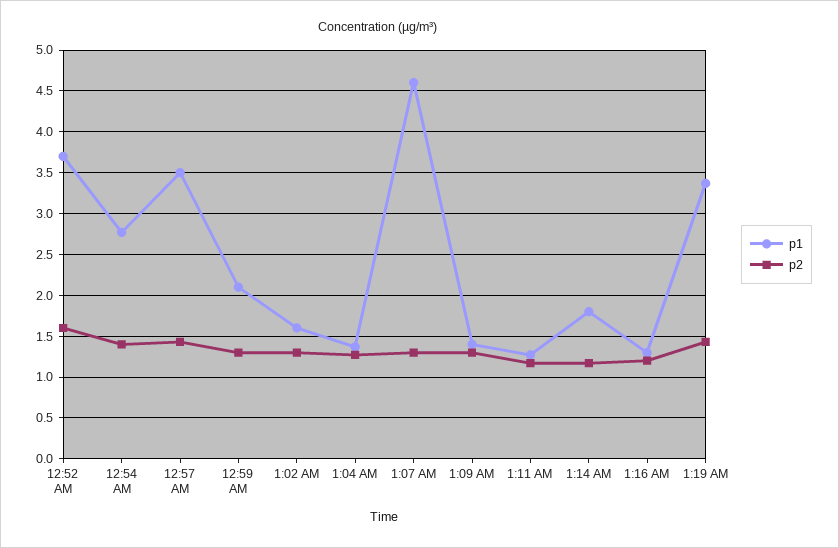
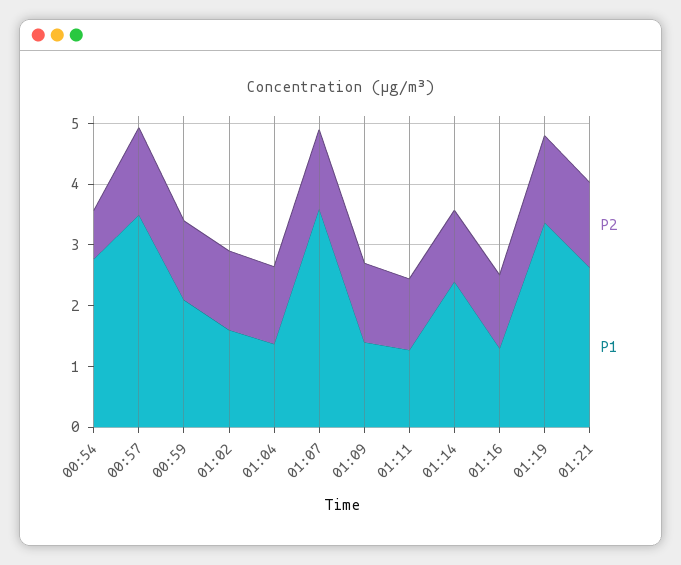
p1, 12:52 AM: 3.7 -> none
p2, 12:52 AM: 1.6 -> none
p2, 12:54 AM: 1.4 -> 0.8
p1, 1:07 AM: 4.6 -> 3.6
p1, 1:14 AM: 1.8 -> 2.4
p2, 01:21: none -> 1.4
p1, 01:21: none -> 2.6

